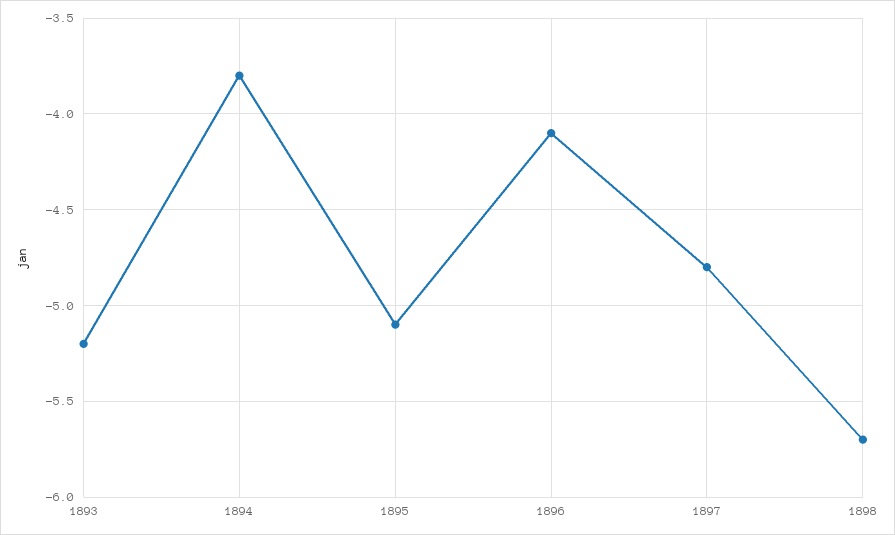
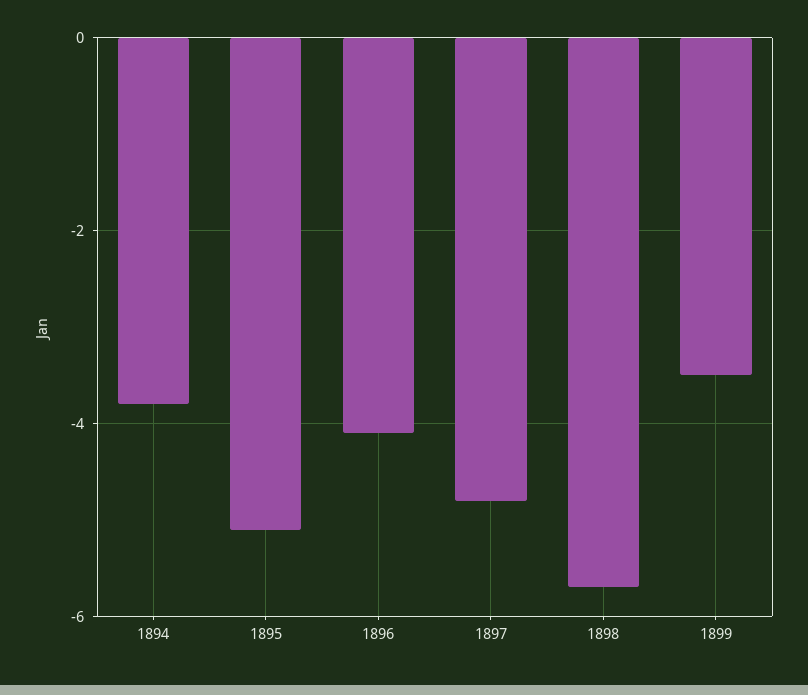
1893: -5.2 -> none
1899: none -> -3.5

